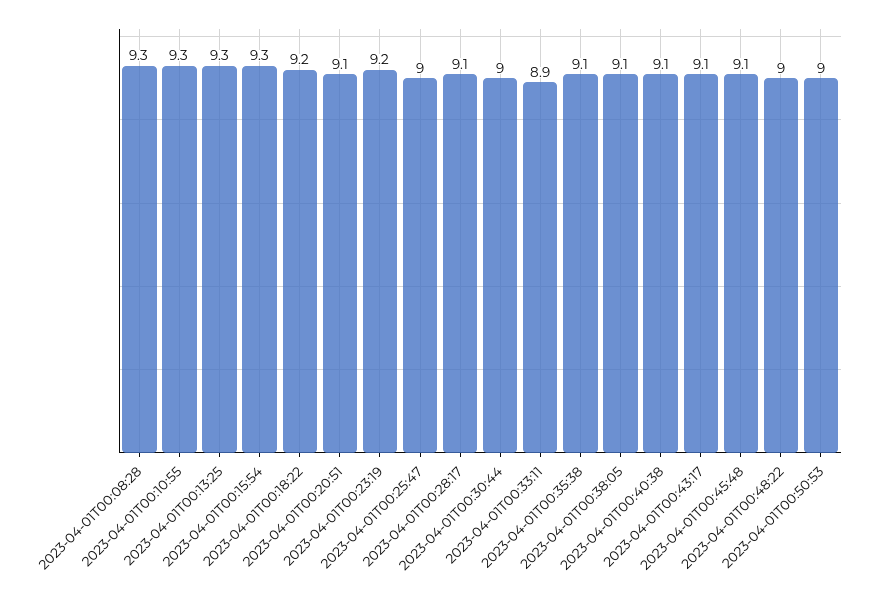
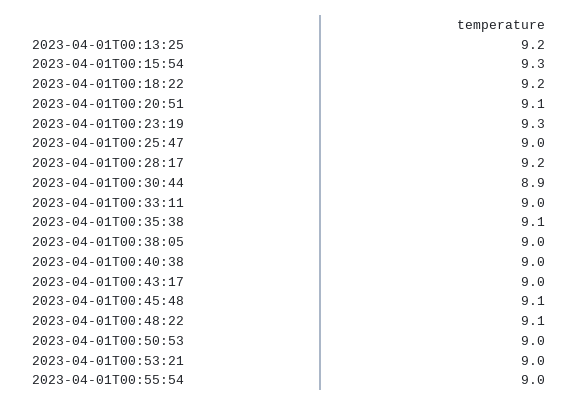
2023-04-01T00:08:28: 9.3 -> none
2023-04-01T00:10:55: 9.3 -> none
2023-04-01T00:13:25: 9.3 -> 9.2
2023-04-01T00:23:19: 9.2 -> 9.3
2023-04-01T00:28:17: 9.1 -> 9.2
2023-04-01T00:30:44: 9 -> 8.9
2023-04-01T00:33:11: 8.9 -> 9
2023-04-01T00:38:05: 9.1 -> 9
2023-04-01T00:40:38: 9.1 -> 9
2023-04-01T00:43:17: 9.1 -> 9
2023-04-01T00:48:22: 9 -> 9.1
2023-04-01T00:53:21: none -> 9
2023-04-01T00:55:54: none -> 9

